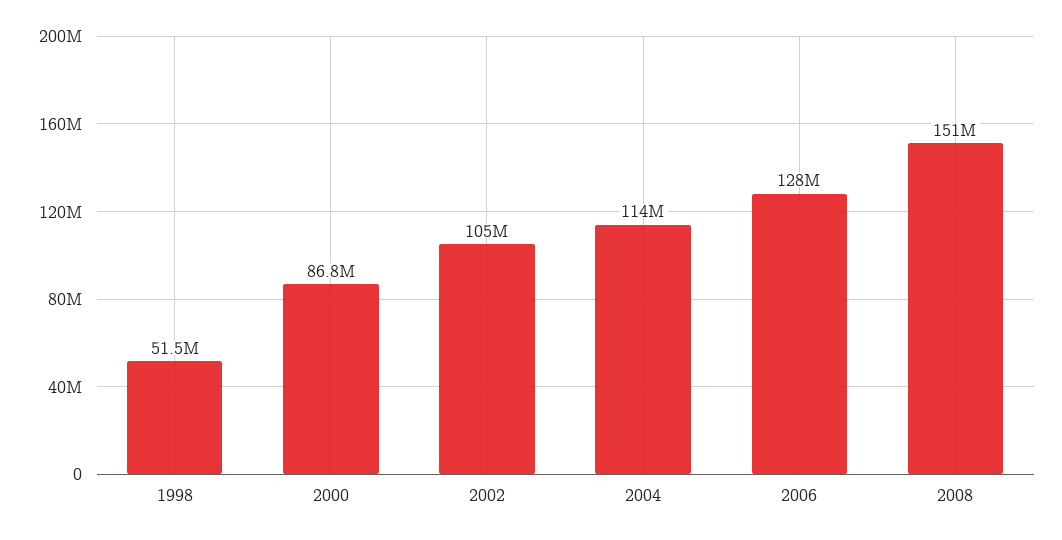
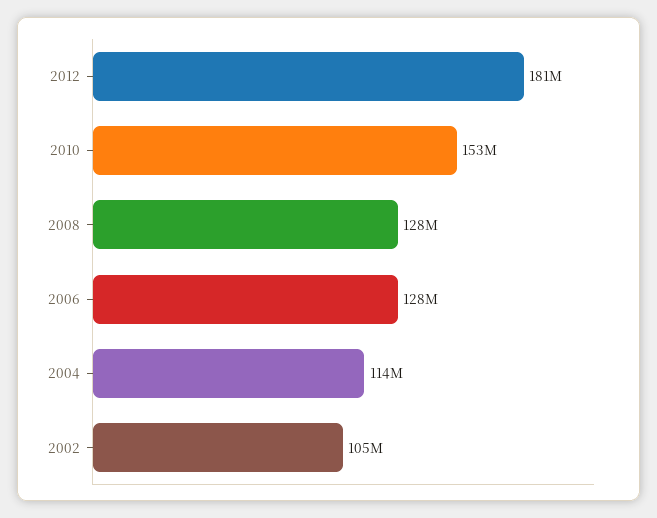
1998: 51500000 -> none
2000: 86800000 -> none
2008: 151000000 -> 128000000
2012: none -> 181000000
2010: none -> 153000000

